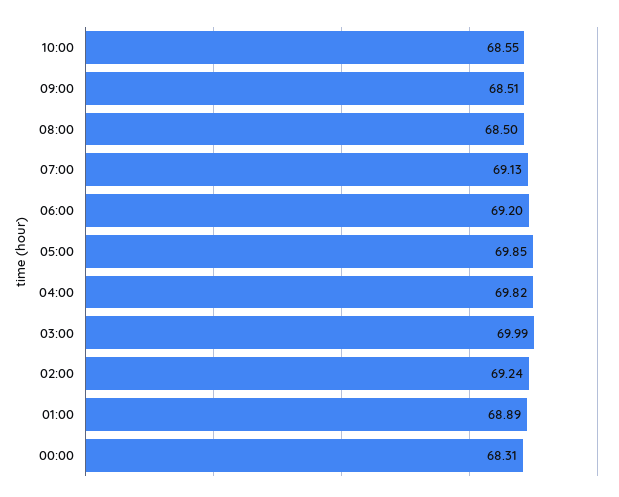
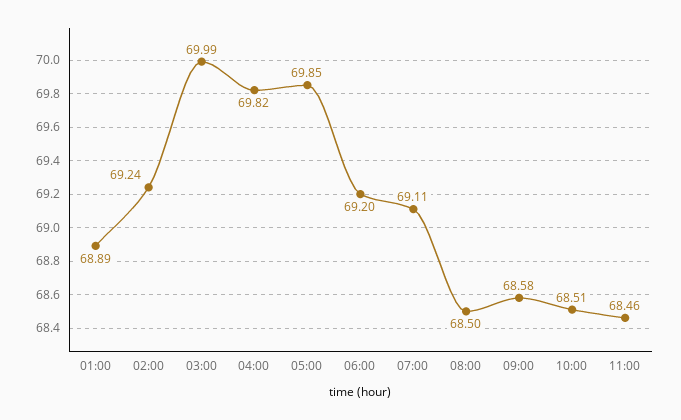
10:00: 68.55 -> 68.51
09:00: 68.51 -> 68.58
07:00: 69.13 -> 69.11
00:00: 68.31 -> none
11:00: none -> 68.46

